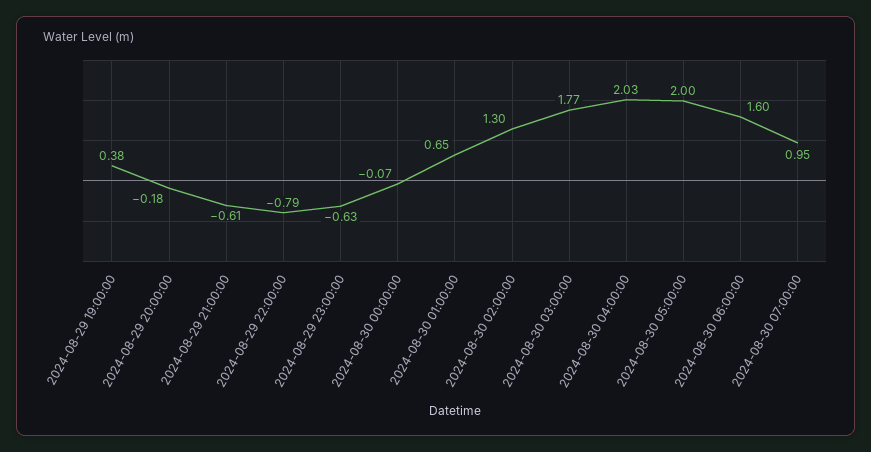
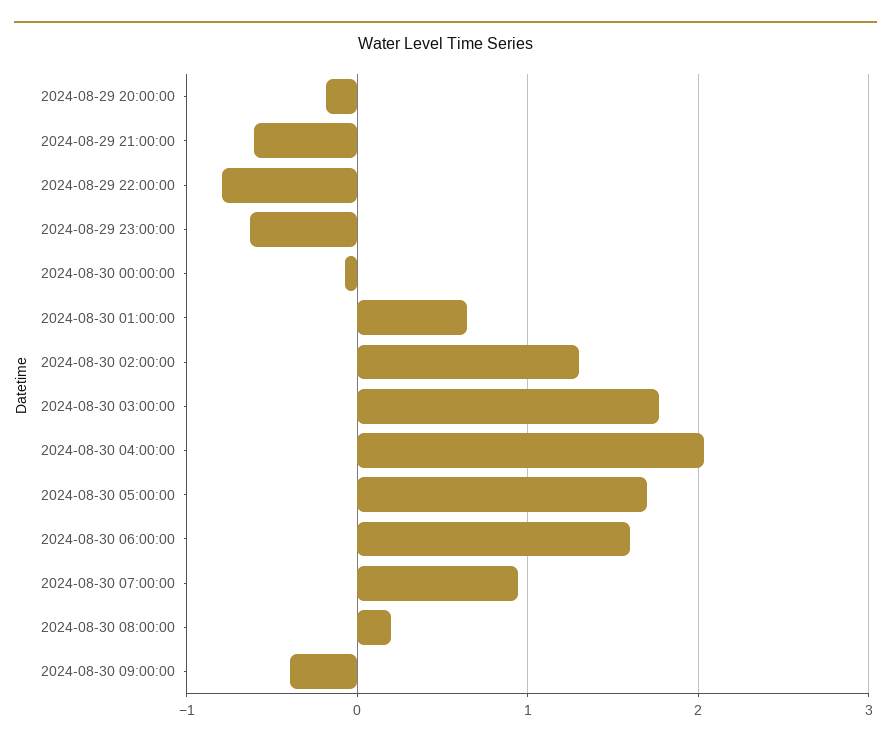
2024-08-29 19:00:00: 0.38 -> none
2024-08-30 05:00:00: 2 -> 1.7
2024-08-30 08:00:00: none -> 0.2
2024-08-30 09:00:00: none -> -0.4

